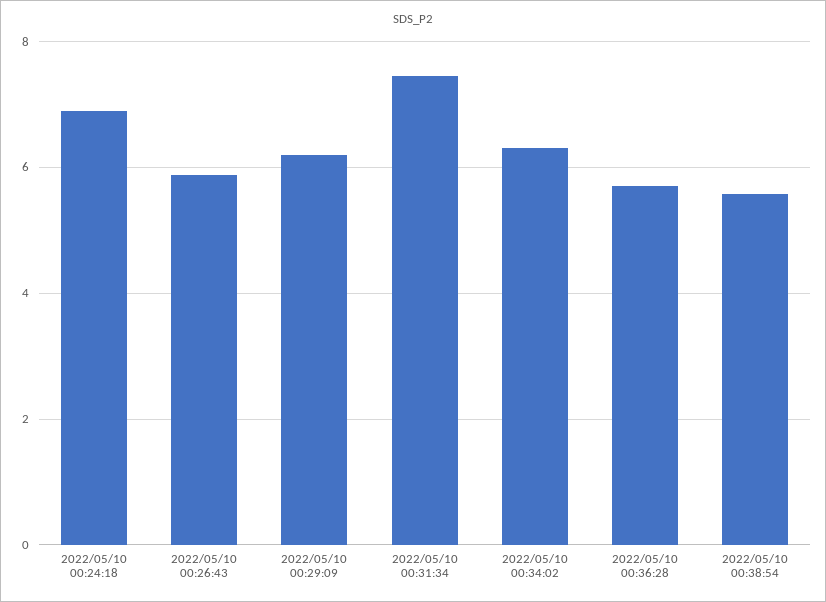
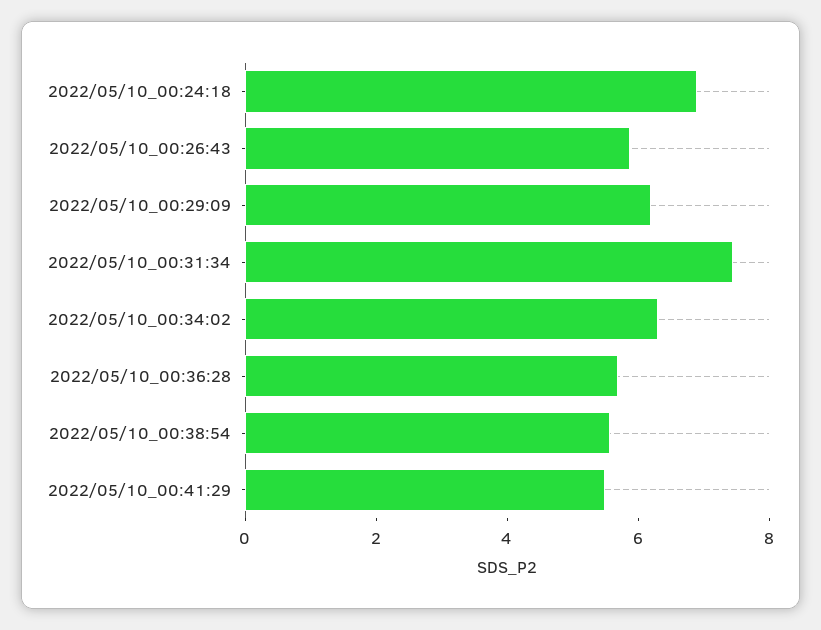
2022/05/10_00:41:29: none -> 5.5

